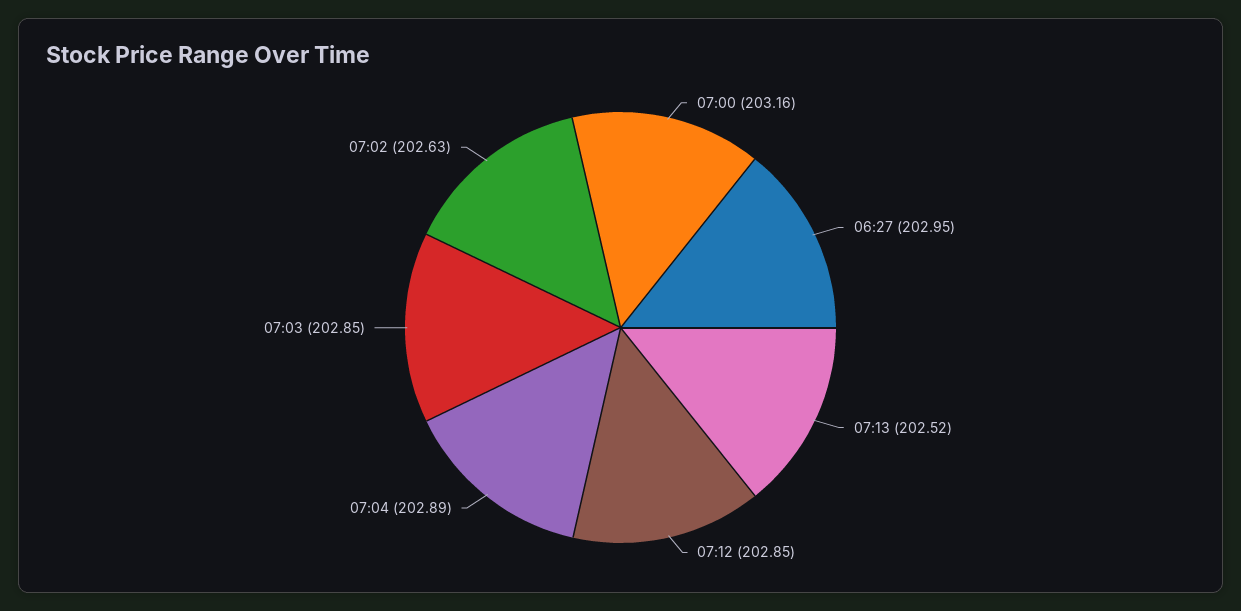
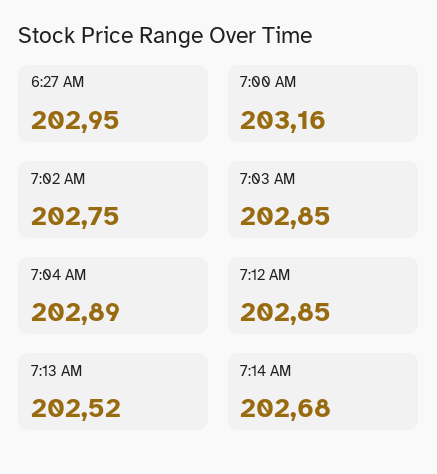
07:02: 202.63 -> 202.75
7:14 AM: none -> 202.68

